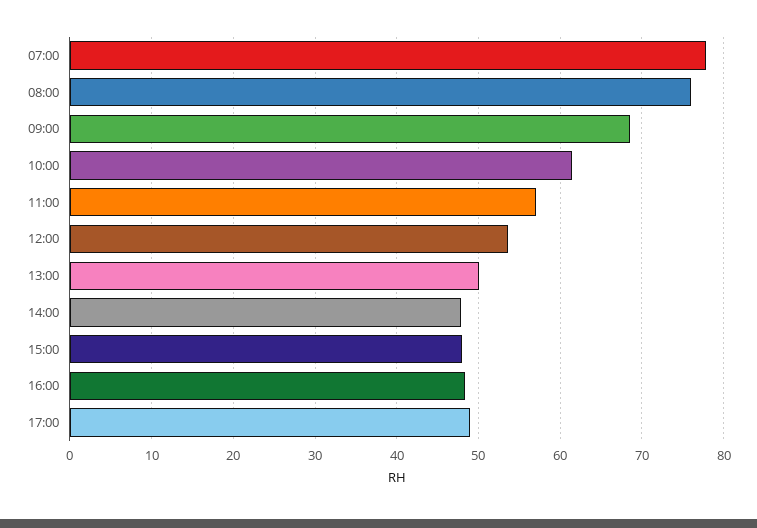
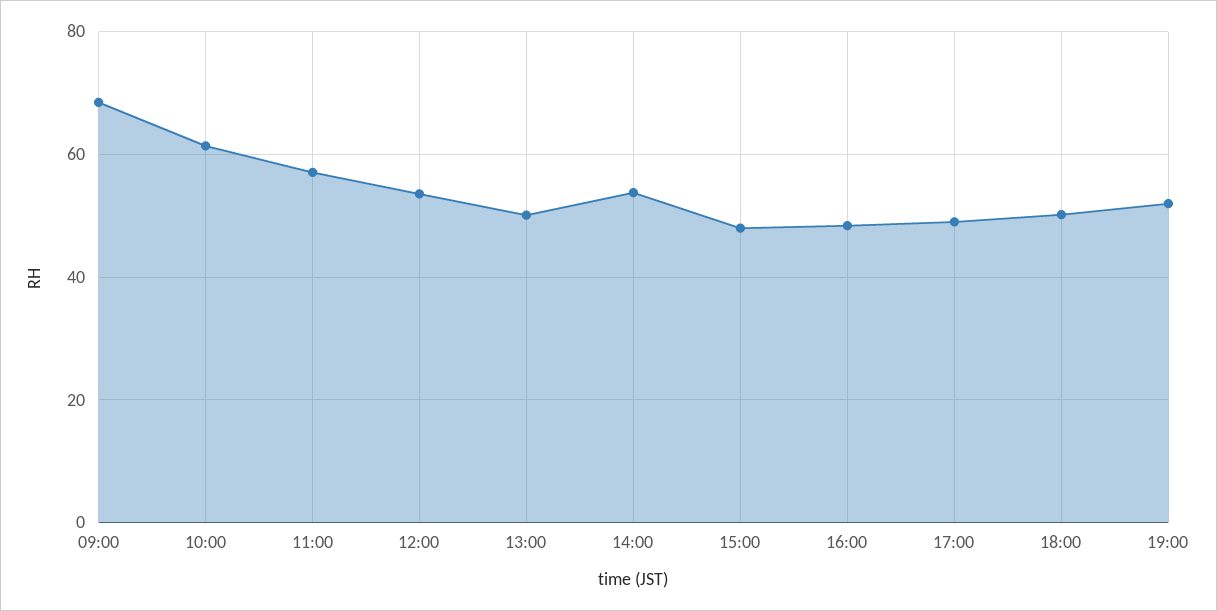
07:00: 78 -> none
08:00: 76 -> none
14:00: 48 -> 54
18:00: none -> 50
19:00: none -> 52

